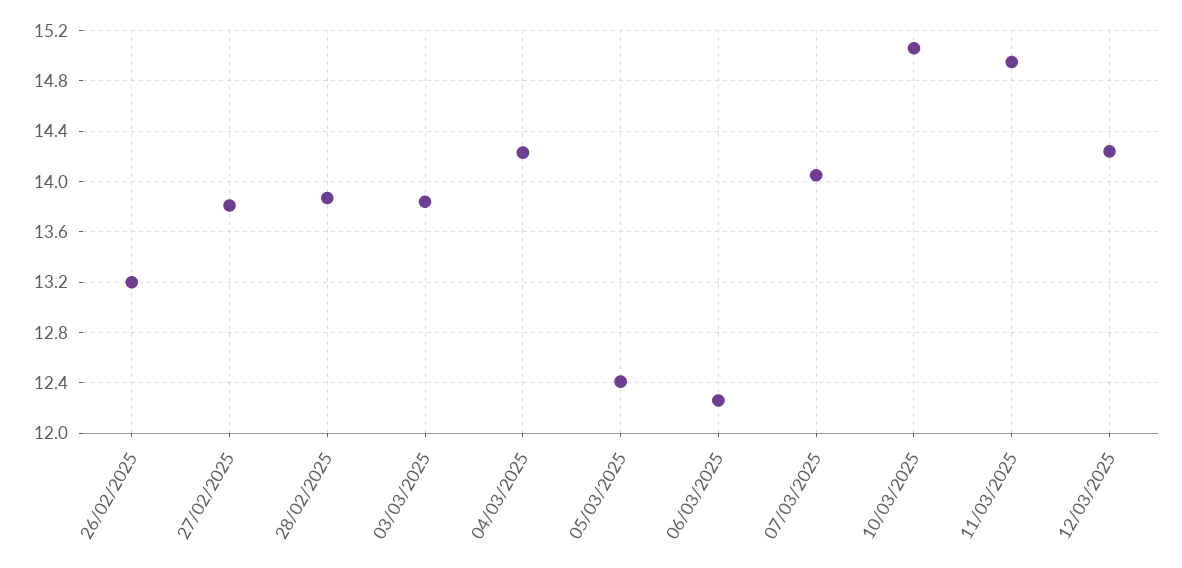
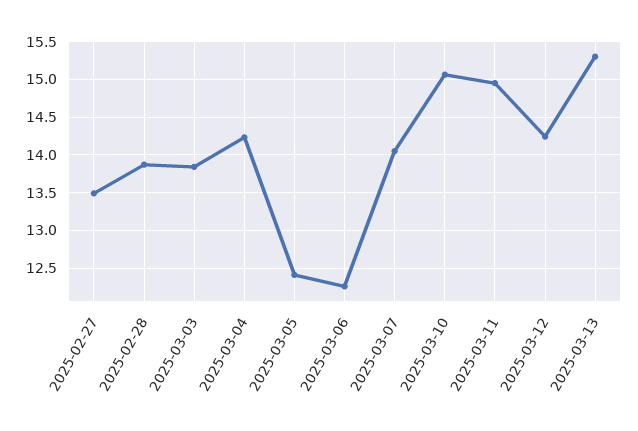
26/02/2025: 13.2 -> none
27/02/2025: 13.8 -> 13.5
2025-03-13: none -> 15.3

